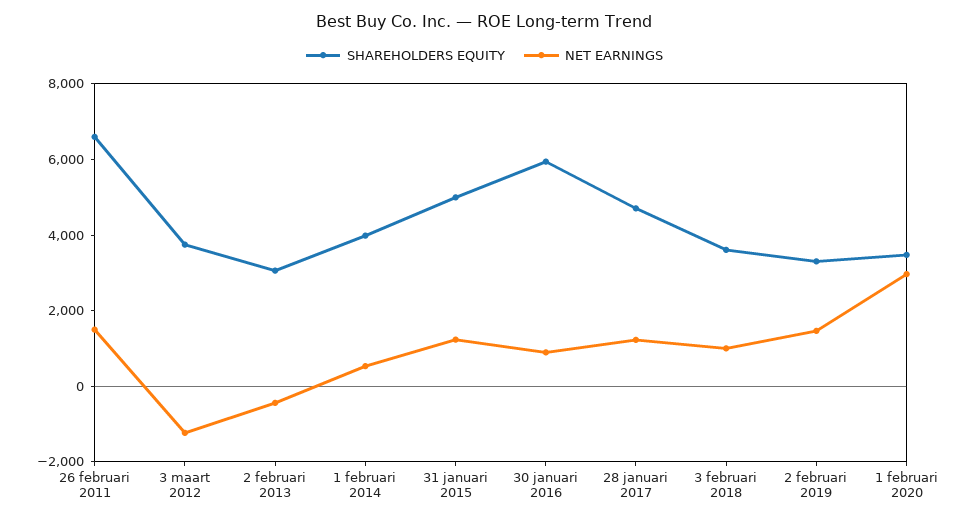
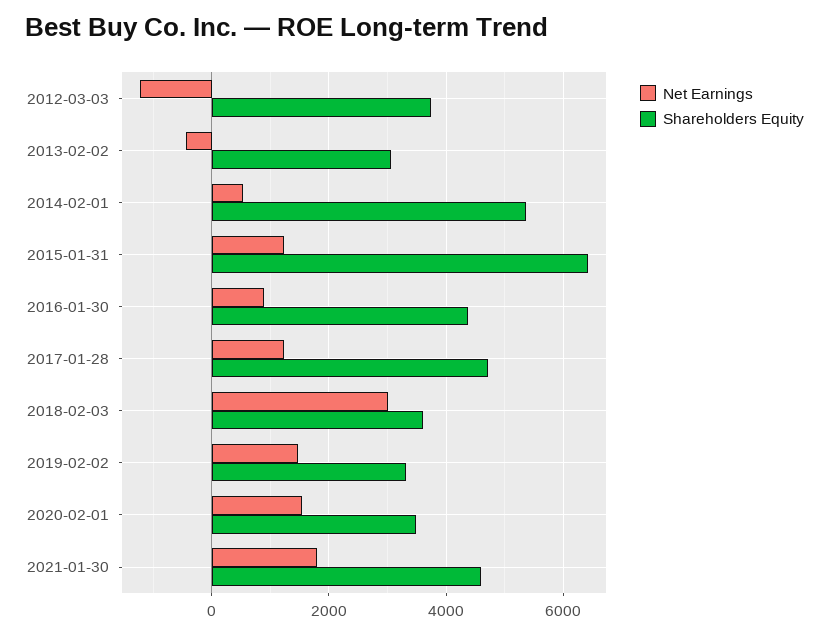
SHAREHOLDERS EQUITY, 26 februari 2011: 6500 -> none
NET EARNINGS, 26 februari 2011: 1500 -> none
SHAREHOLDERS EQUITY, 1 februari 2014: 4000 -> 5400
SHAREHOLDERS EQUITY, 31 januari 2015: 5000 -> 6400
SHAREHOLDERS EQUITY, 30 januari 2016: 6000 -> 4400
NET EARNINGS, 3 februari 2018: 1000 -> 3000
NET EARNINGS, 1 februari 2020: 3000 -> 1600
NET EARNINGS, 2021-01-30: none -> 1800
SHAREHOLDERS EQUITY, 2021-01-30: none -> 4600

